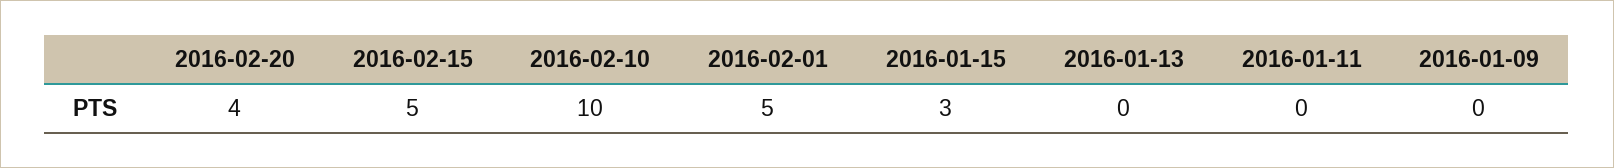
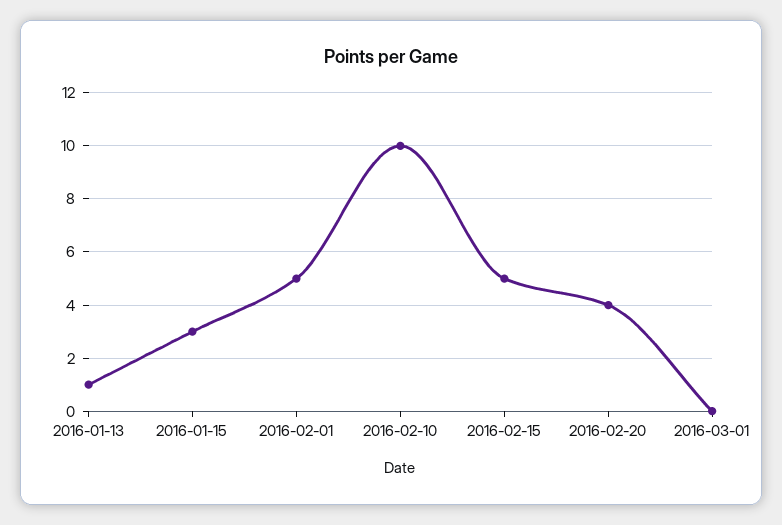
2016-01-13: 0 -> 1
2016-01-11: 0 -> none
2016-01-09: 0 -> none
2016-03-01: none -> 0

